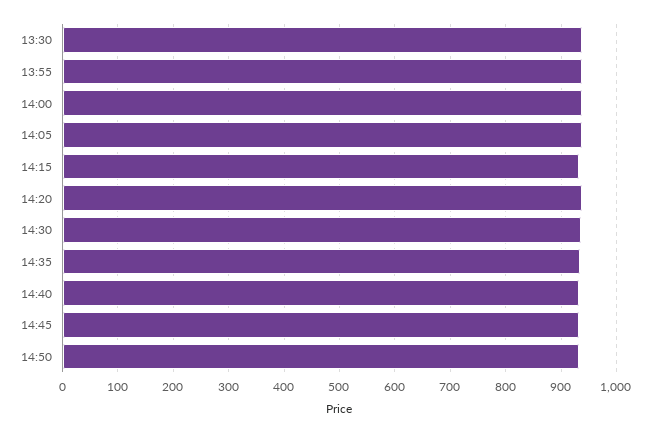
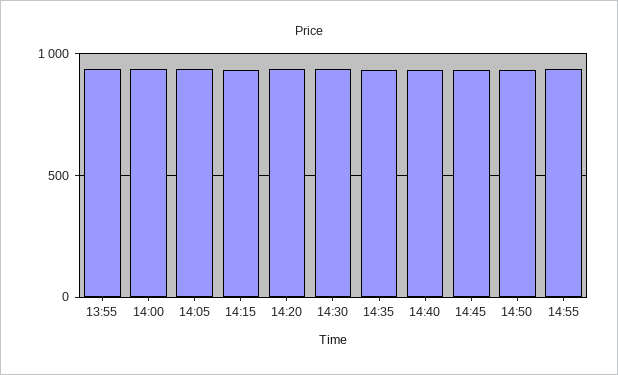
13:30: 940 -> none
14:55: none -> 950

